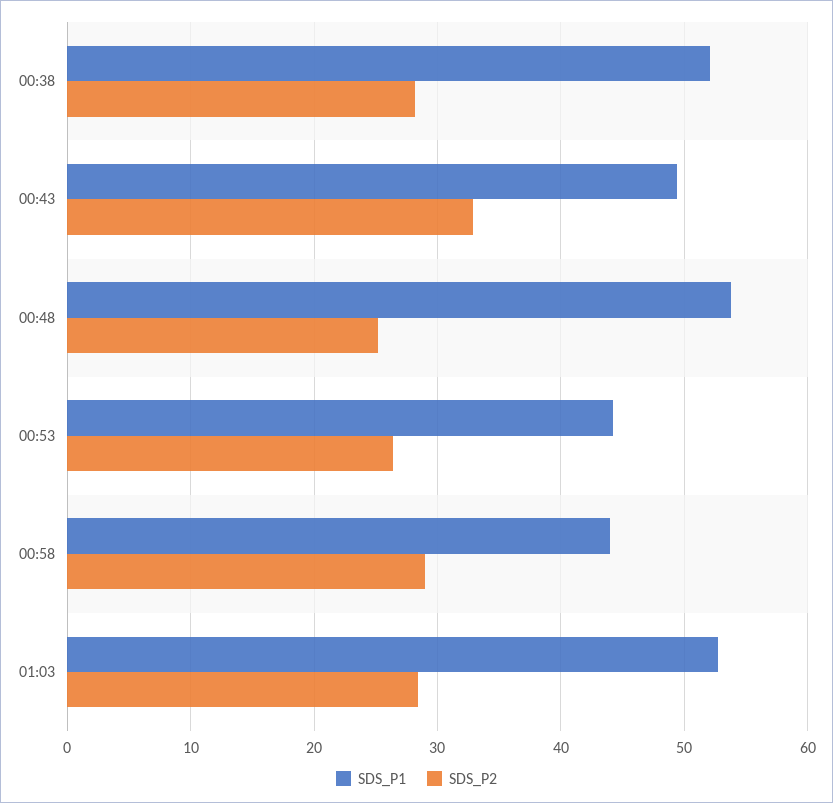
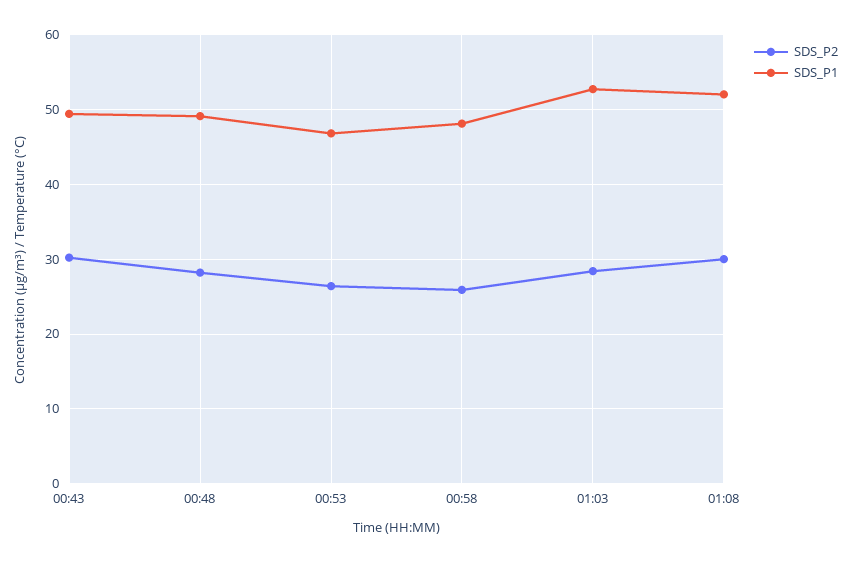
SDS_P1, 00:38: 52 -> none
SDS_P2, 00:38: 28 -> none
SDS_P2, 00:43: 33 -> 30
SDS_P1, 00:48: 54 -> 49
SDS_P2, 00:48: 25 -> 28
SDS_P1, 00:53: 44 -> 47
SDS_P1, 00:58: 44 -> 48
SDS_P2, 00:58: 29 -> 26
SDS_P2, 01:08: none -> 30
SDS_P1, 01:08: none -> 52

